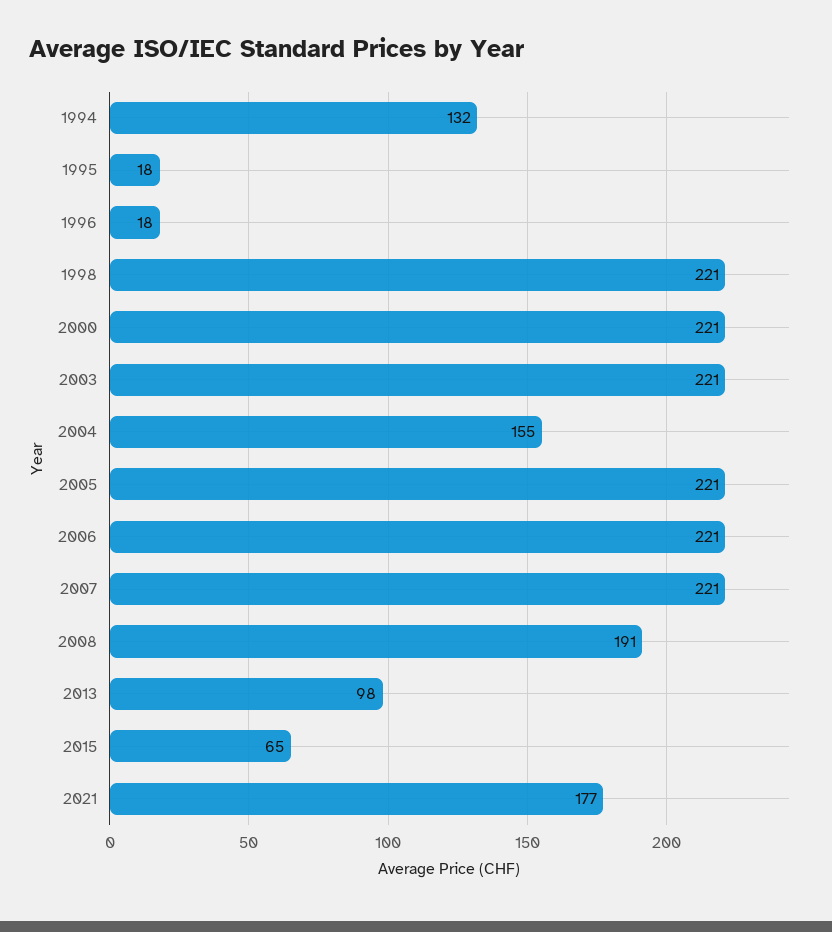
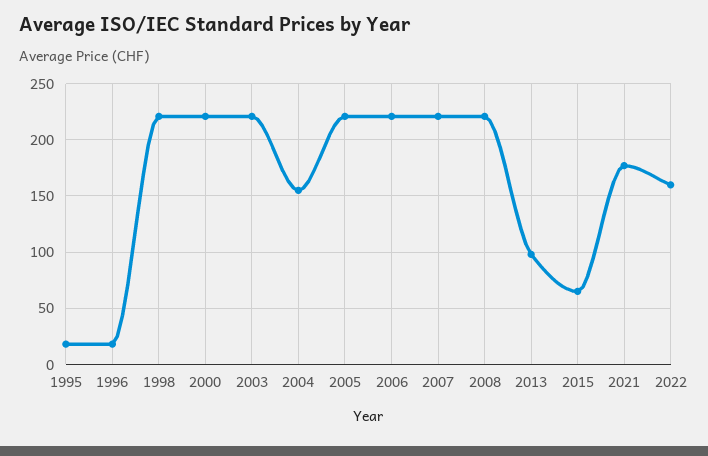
1994: 132 -> none
2008: 191 -> 220
2022: none -> 160

